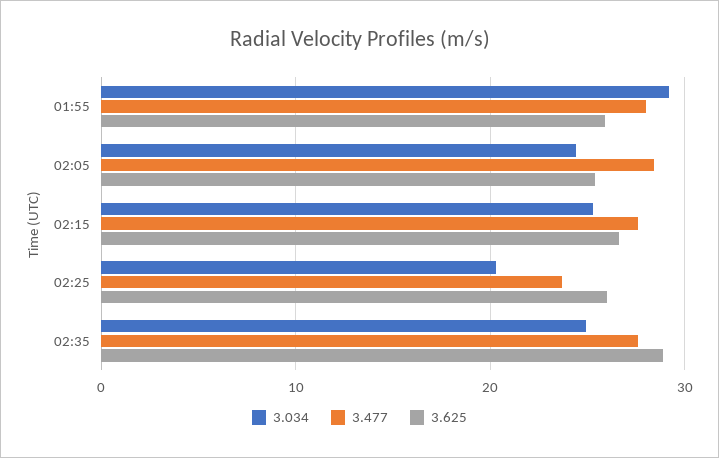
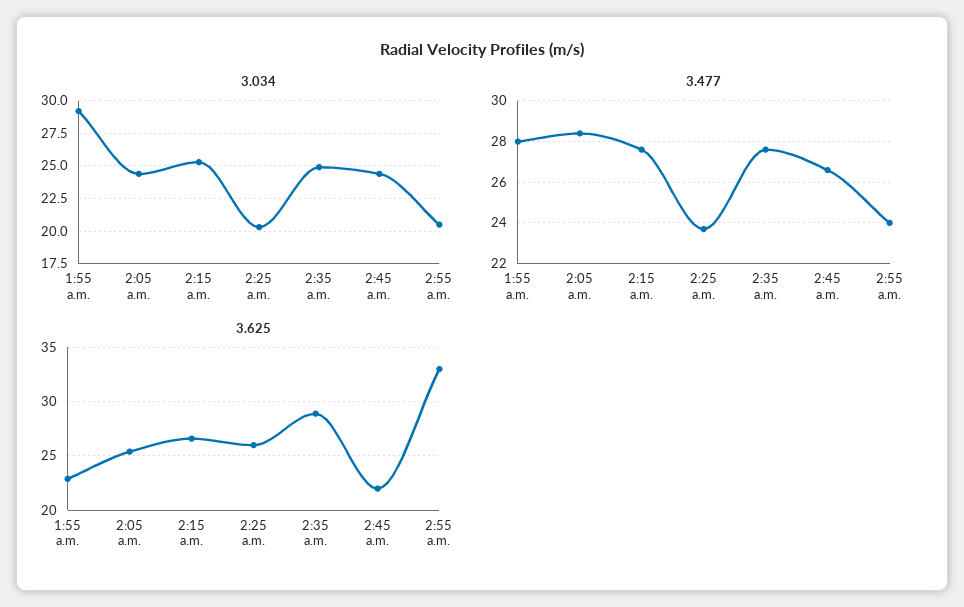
3.625, 01:55: 26 -> 23
3.034, 2:45 a.m.: none -> 24.5
3.034, 2:55 a.m.: none -> 20.5
3.477, 2:45 a.m.: none -> 26.5
3.477, 2:55 a.m.: none -> 24
3.625, 2:45 a.m.: none -> 22
3.625, 2:55 a.m.: none -> 33

